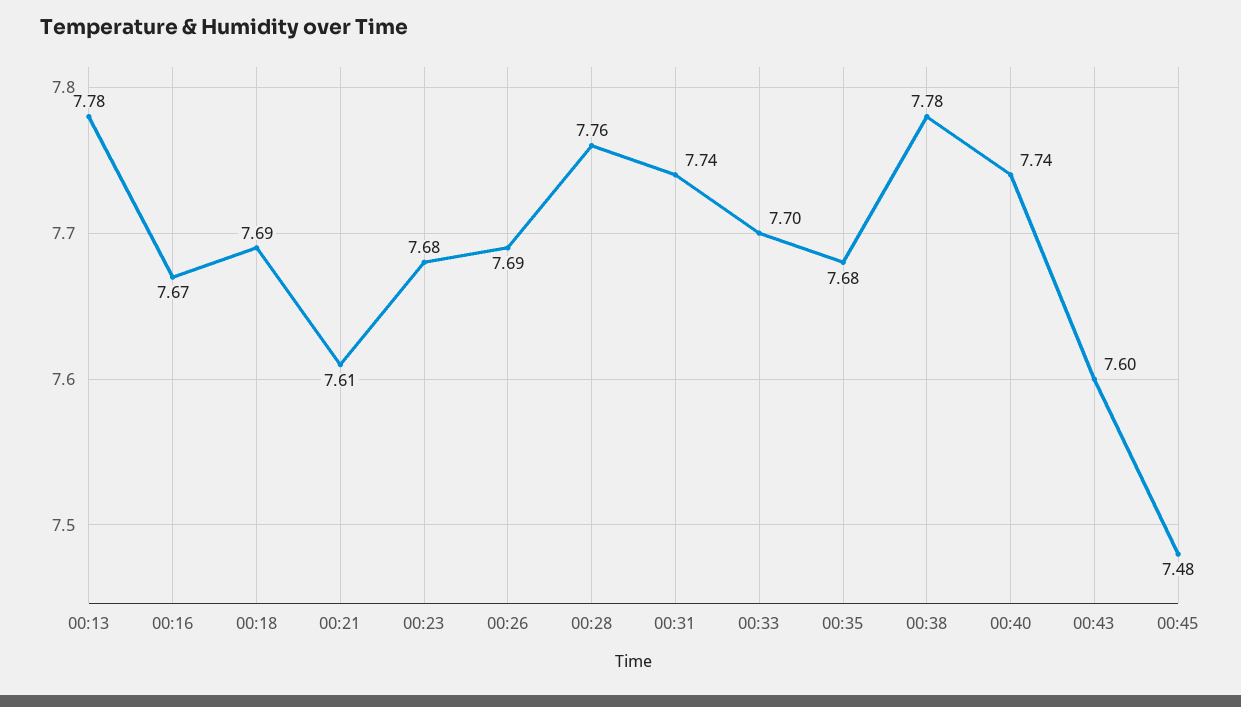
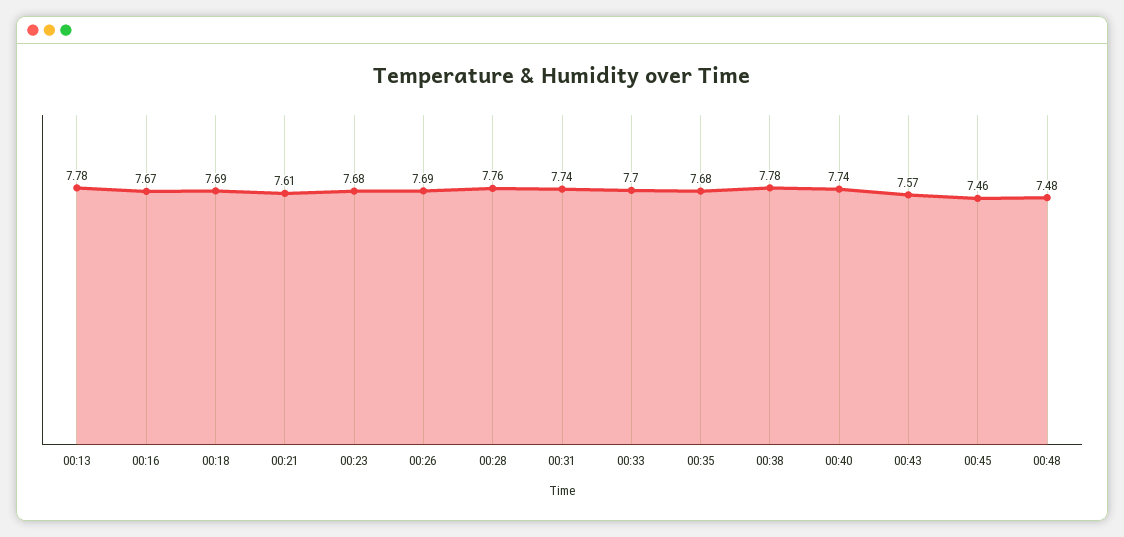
00:43: 7.6 -> 7.57
00:45: 7.48 -> 7.46
00:48: none -> 7.48

